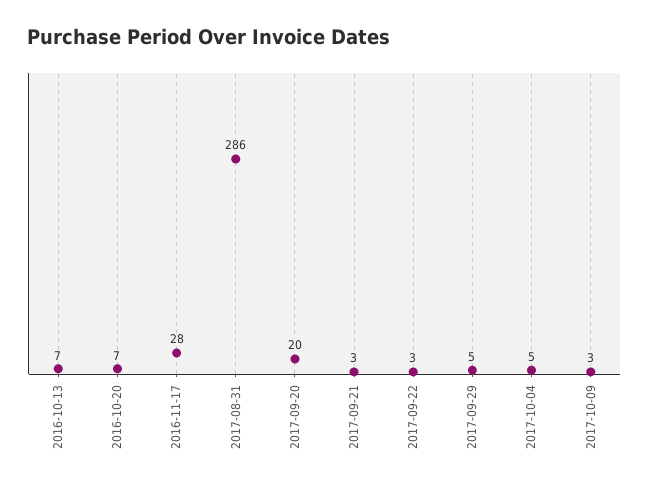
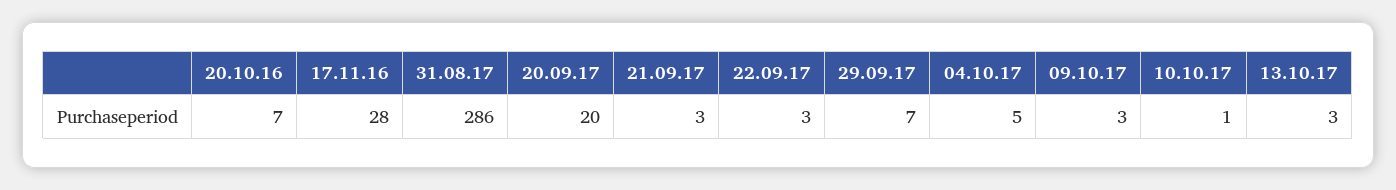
2016-10-13: 7 -> none
2017-09-29: 5 -> 7
10.10.17: none -> 1
13.10.17: none -> 3

